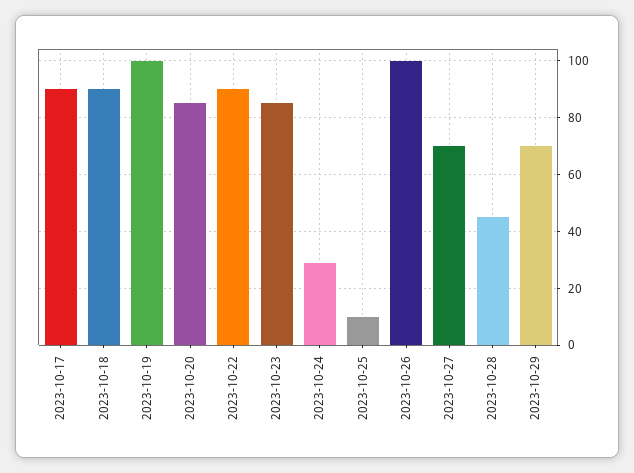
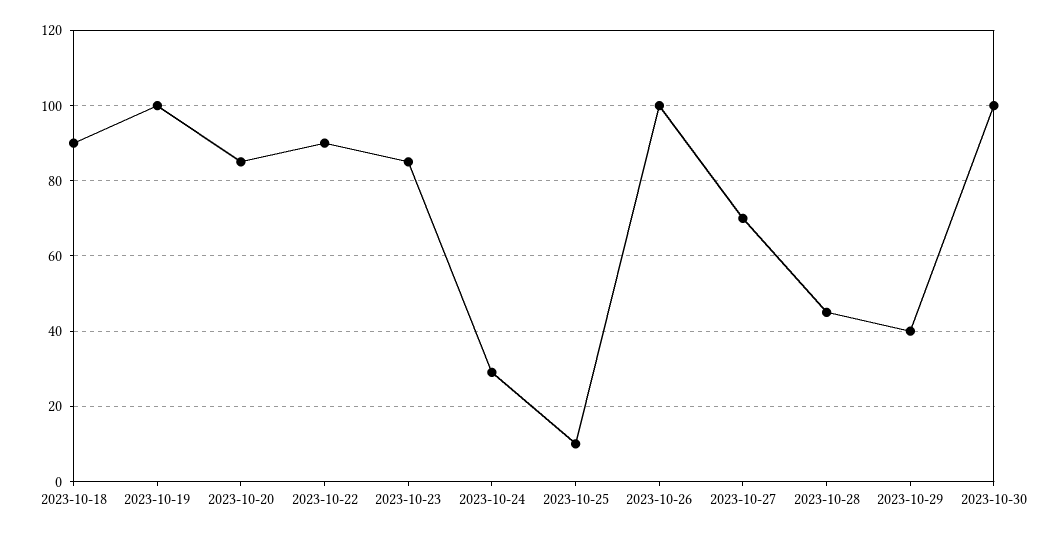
2023-10-17: 90 -> none
2023-10-29: 70 -> 40
2023-10-30: none -> 100

